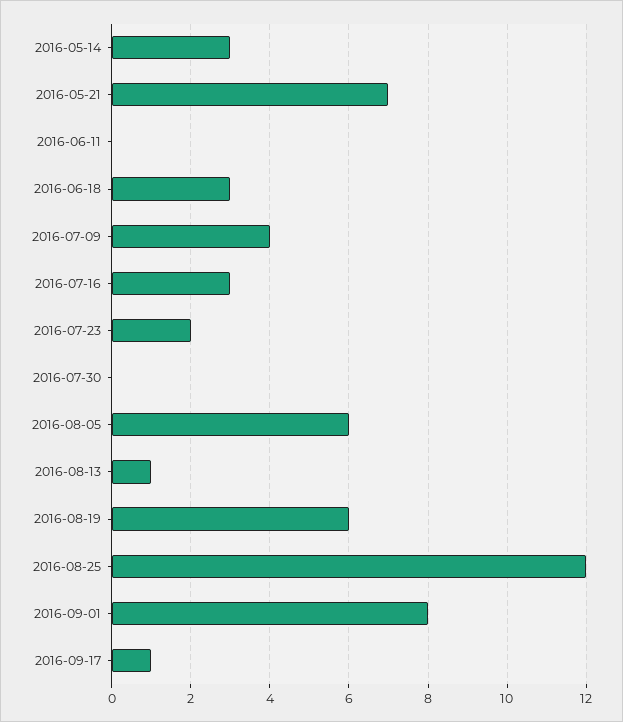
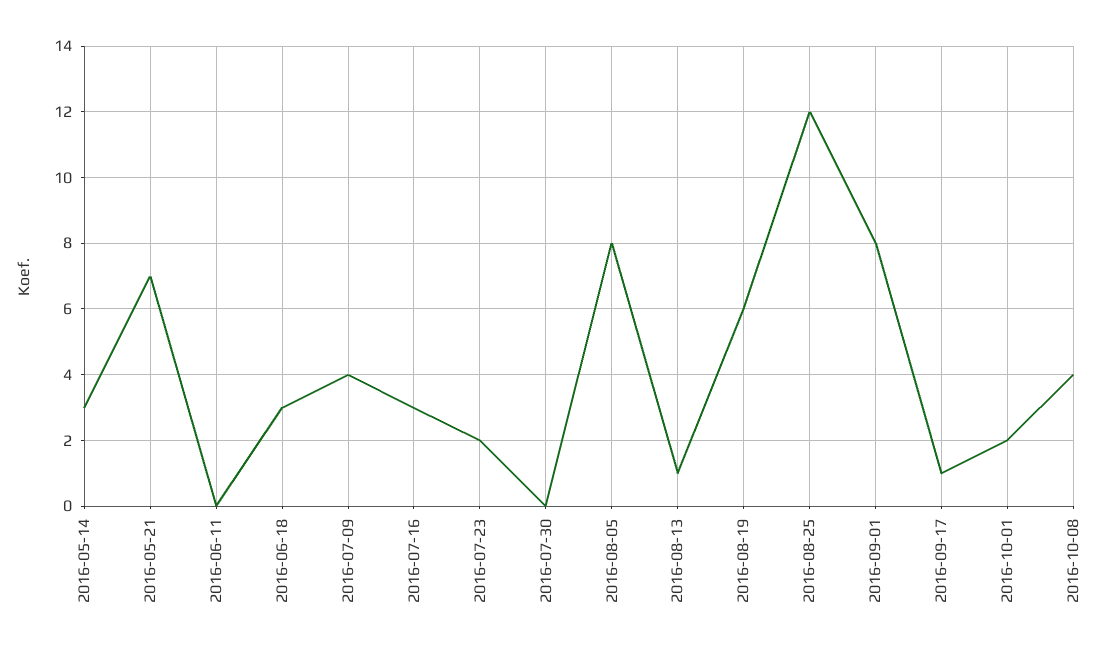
2016-08-05: 6 -> 8
2016-10-01: none -> 2
2016-10-08: none -> 4

